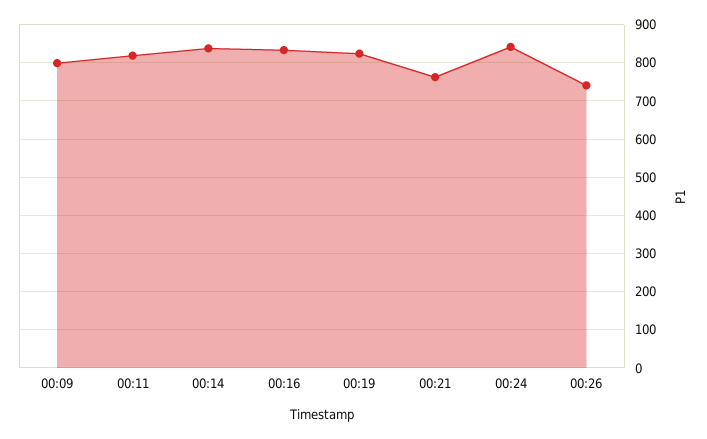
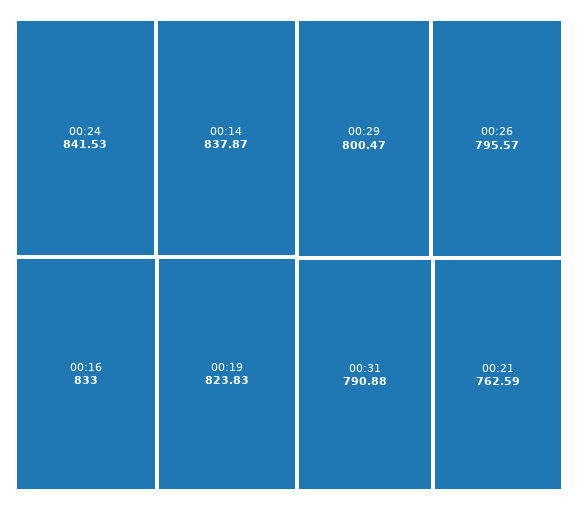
00:09: 800 -> none
00:11: 820 -> none
00:26: 740 -> 795.57
00:29: none -> 800.47
00:31: none -> 790.88

